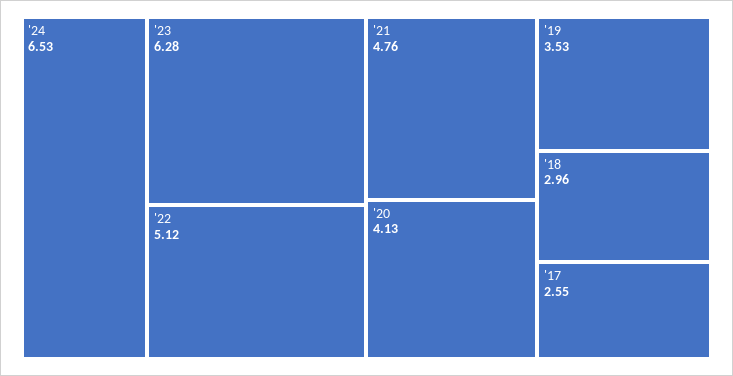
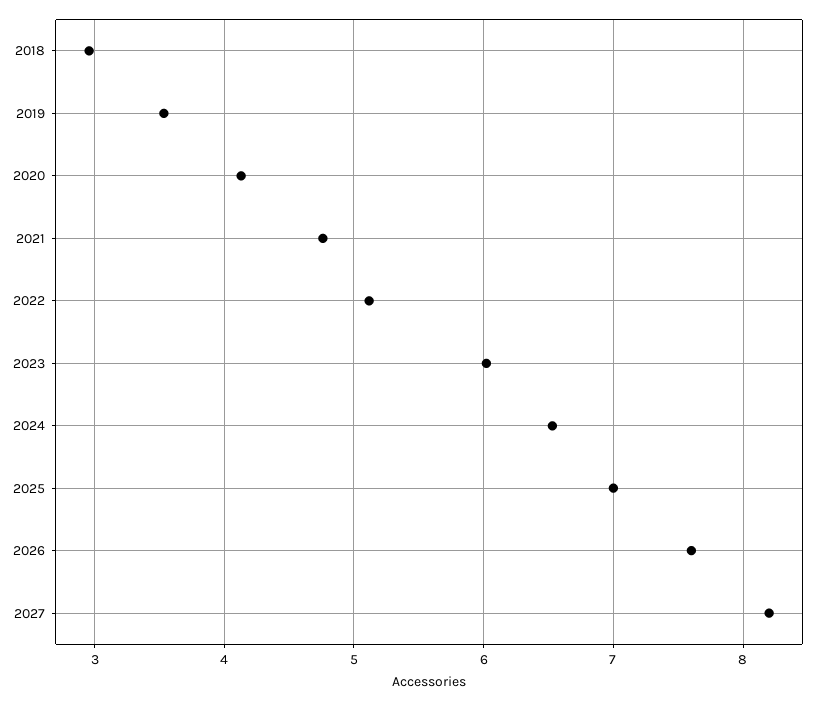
'23: 6.28 -> 6
'17: 2.55 -> none
2025: none -> 7
2026: none -> 7.6
2027: none -> 8.2

